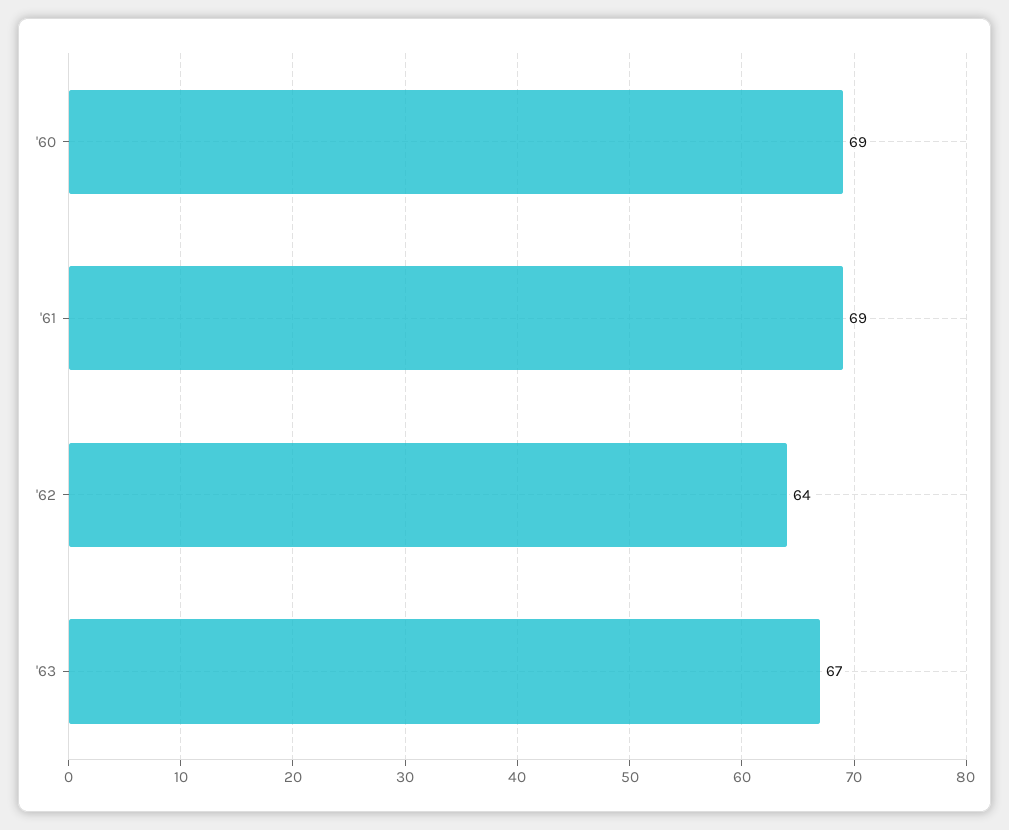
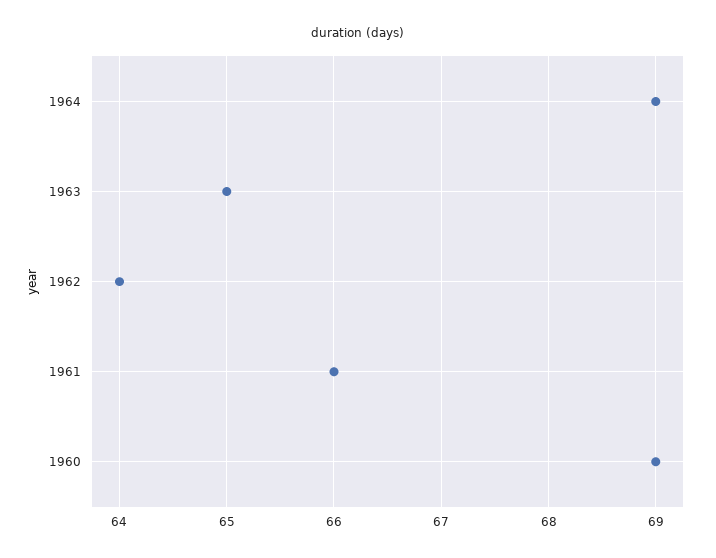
'61: 69 -> 66
'63: 67 -> 65
1964: none -> 69

